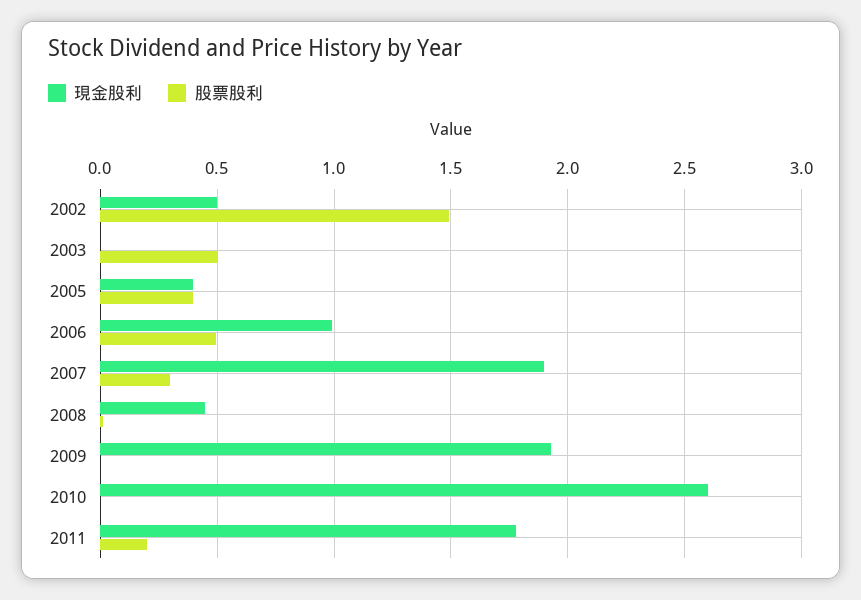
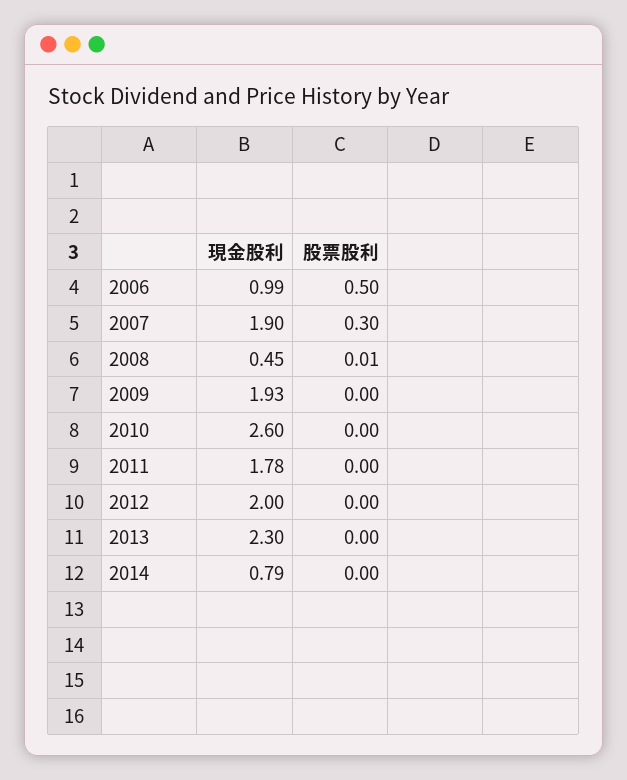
現金股利, 2002: 0.5 -> none
股票股利, 2002: 1.5 -> none
現金股利, 2003: 0 -> none
股票股利, 2003: 0.5 -> none
現金股利, 2005: 0.4 -> none
股票股利, 2005: 0.4 -> none
股票股利, 2011: 0.2 -> 0
現金股利, 2012: none -> 2
股票股利, 2012: none -> 0
現金股利, 2013: none -> 2.3
股票股利, 2013: none -> 0
現金股利, 2014: none -> 0.79
股票股利, 2014: none -> 0

